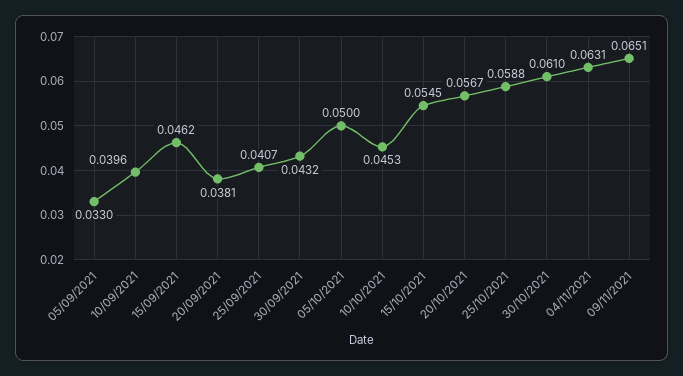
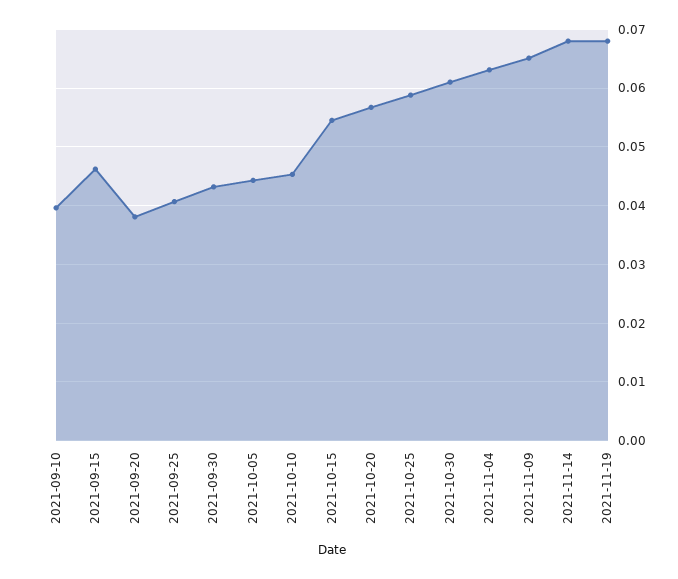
05/09/2021: 0.033 -> none
05/10/2021: 0.05 -> 0.044
2021-11-14: none -> 0.068
2021-11-19: none -> 0.068

